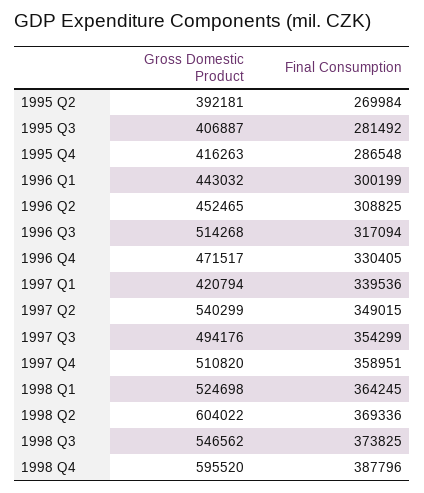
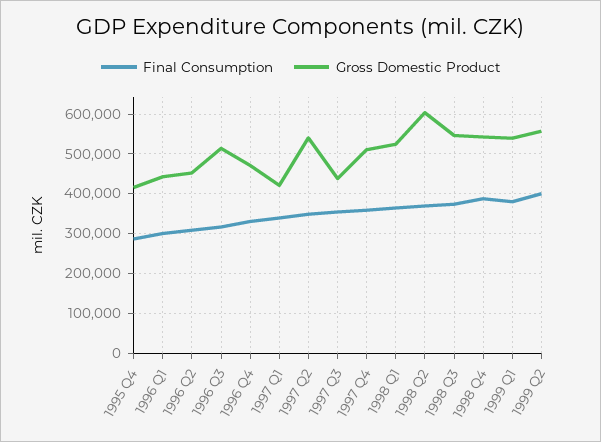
Gross Domestic Product, 1995 Q2: 392181 -> none
Final Consumption, 1995 Q2: 269984 -> none
Gross Domestic Product, 1995 Q3: 406887 -> none
Final Consumption, 1995 Q3: 281492 -> none
Gross Domestic Product, 1997 Q3: 494176 -> 440000
Gross Domestic Product, 1998 Q4: 595520 -> 540000
Final Consumption, 1999 Q1: none -> 380000
Gross Domestic Product, 1999 Q1: none -> 540000
Final Consumption, 1999 Q2: none -> 400000
Gross Domestic Product, 1999 Q2: none -> 560000

